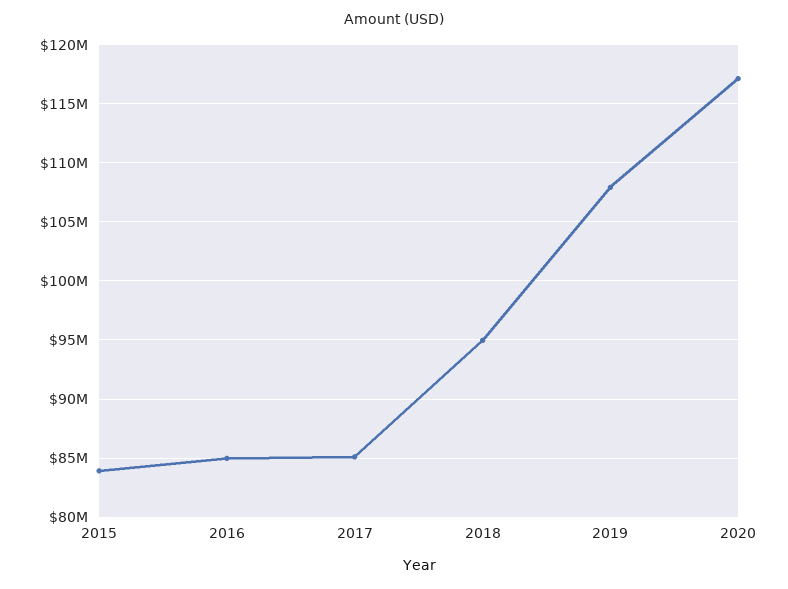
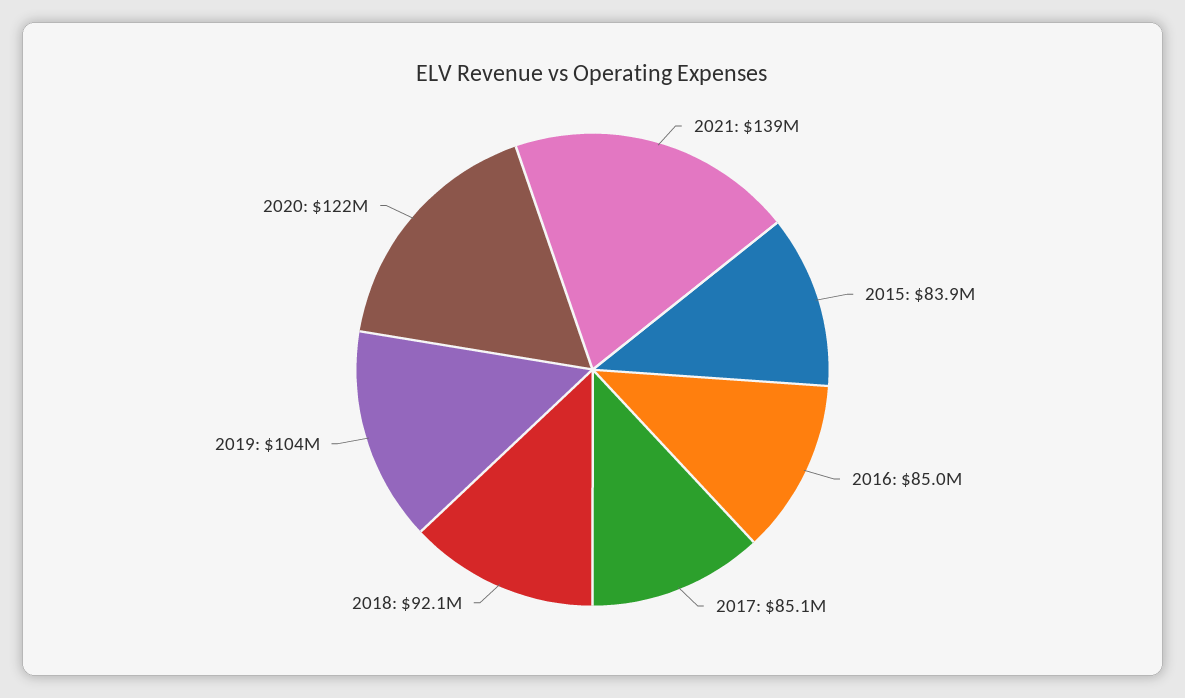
2018: 95000000 -> 92100000
2019: 108000000 -> 104000000
2020: 117000000 -> 122000000
2021: none -> 139000000

